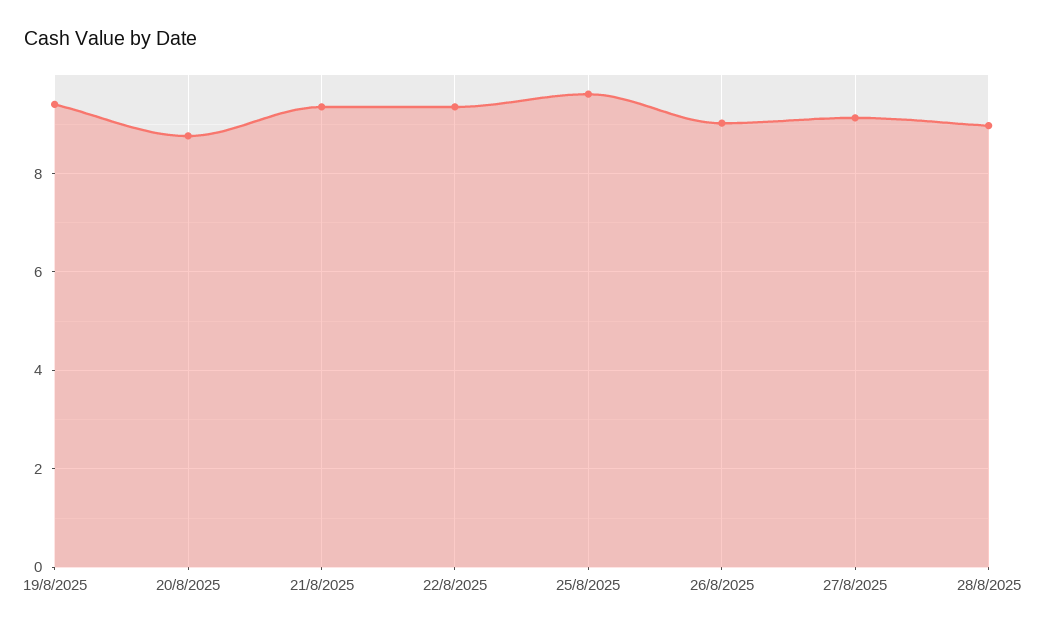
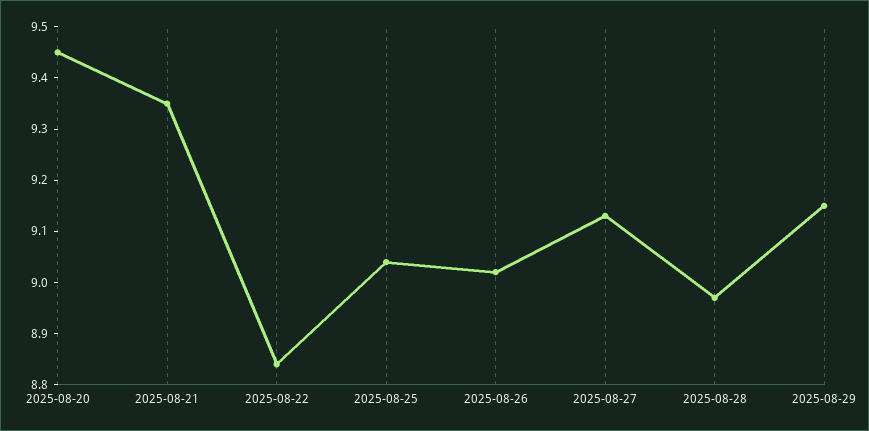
19/8/2025: 9.4 -> none
20/8/2025: 8.8 -> 9.45
22/8/2025: 9.4 -> 8.85
25/8/2025: 9.6 -> 9.05
2025-08-29: none -> 9.15

